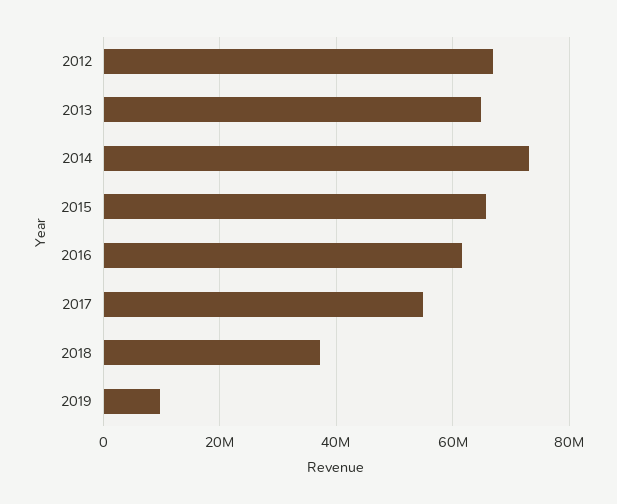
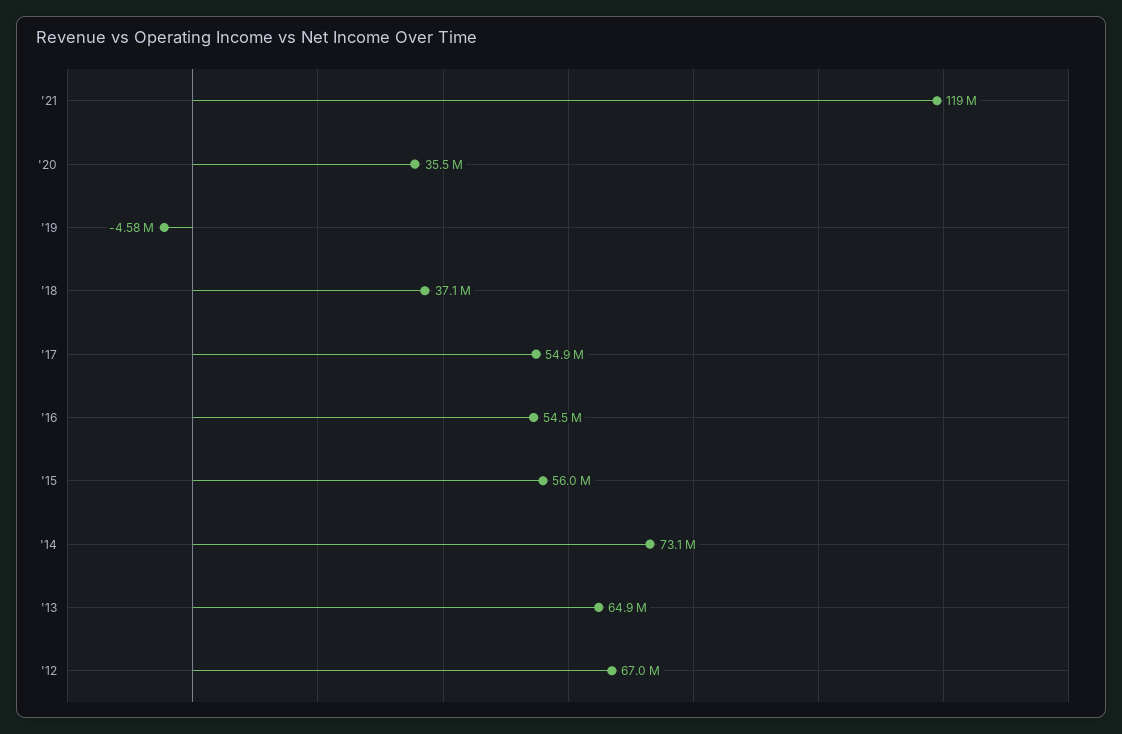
2015: 66000000 -> 56000000
2016: 62000000 -> 54500000
2019: 10000000 -> -4580000
'21: none -> 119000000
'20: none -> 35500000

